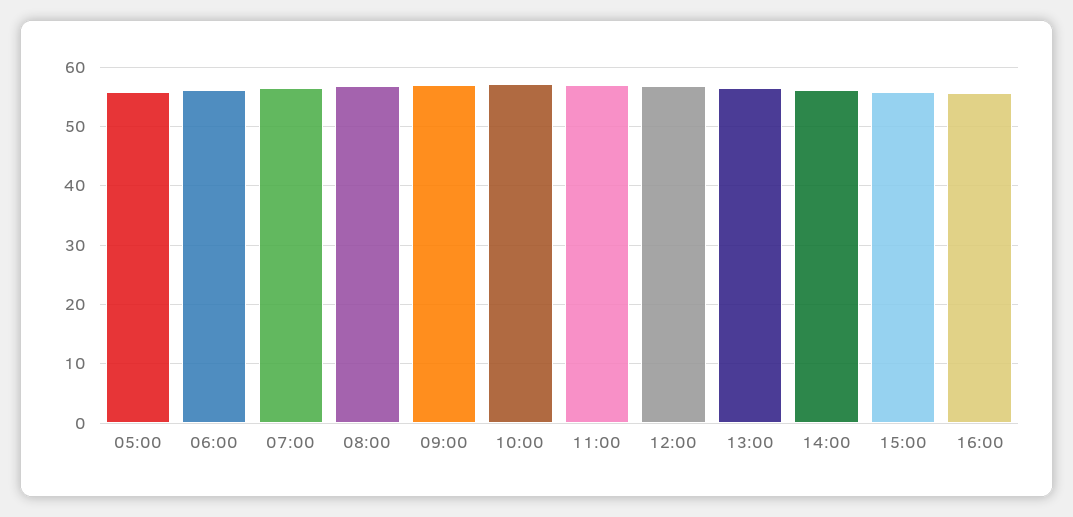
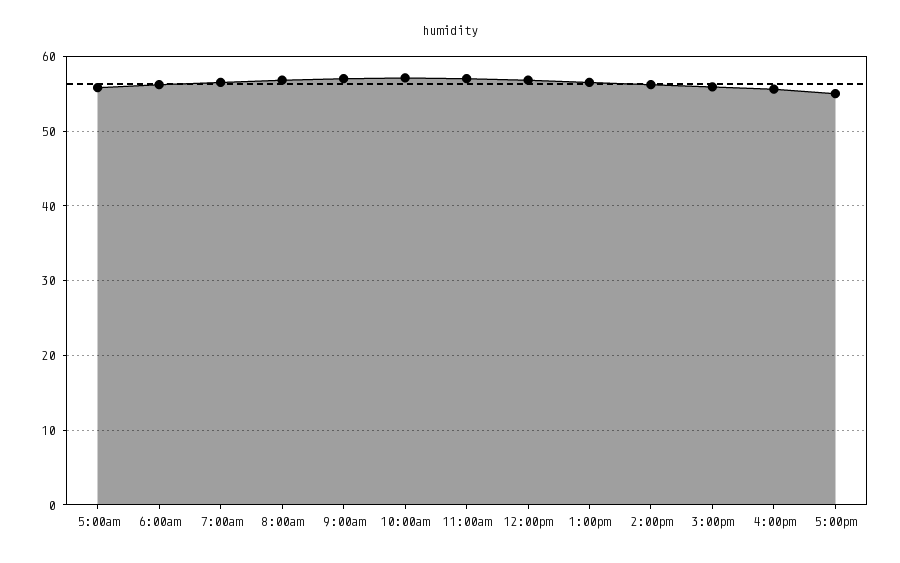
5:00pm: none -> 55

